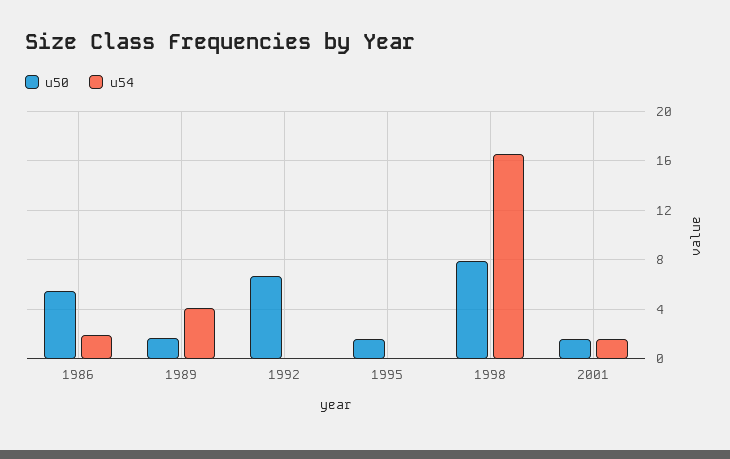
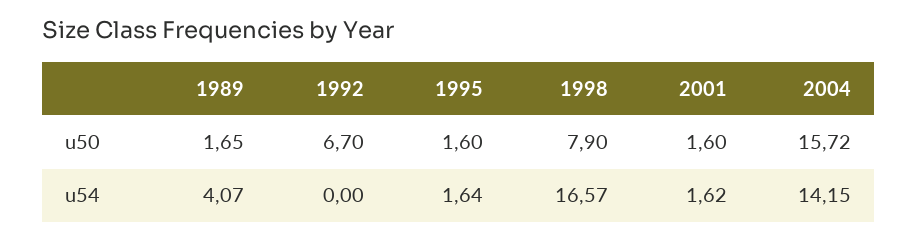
u50, 1986: 5.5 -> none
u54, 1986: 2 -> none
u54, 1995: 0 -> 1.64
u50, 2004: none -> 15.72
u54, 2004: none -> 14.15

